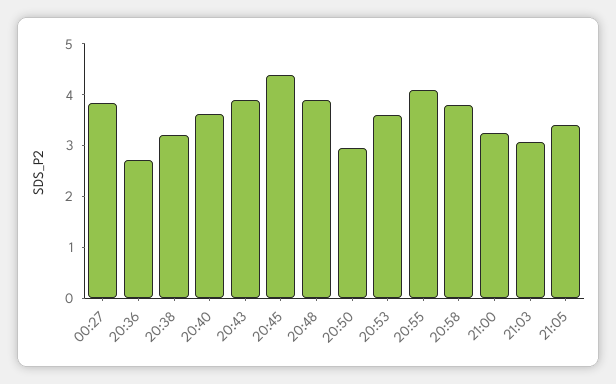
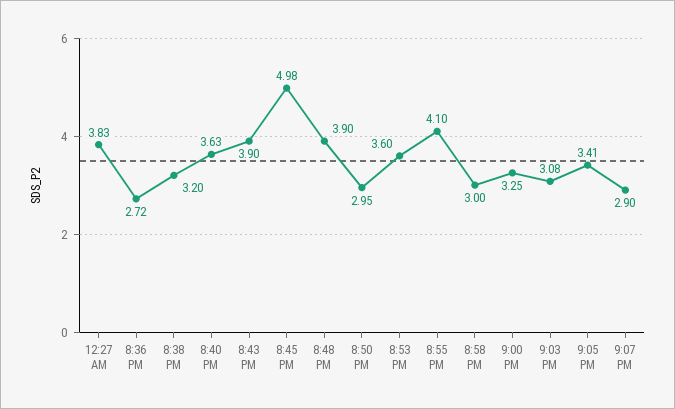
20:45: 4.4 -> 4.98
20:58: 3.8 -> 3
9:07 PM: none -> 2.9

